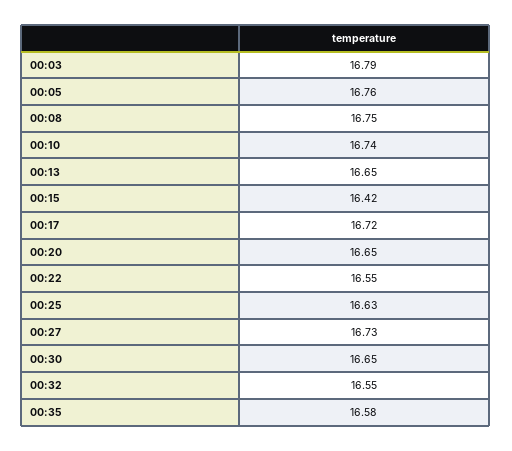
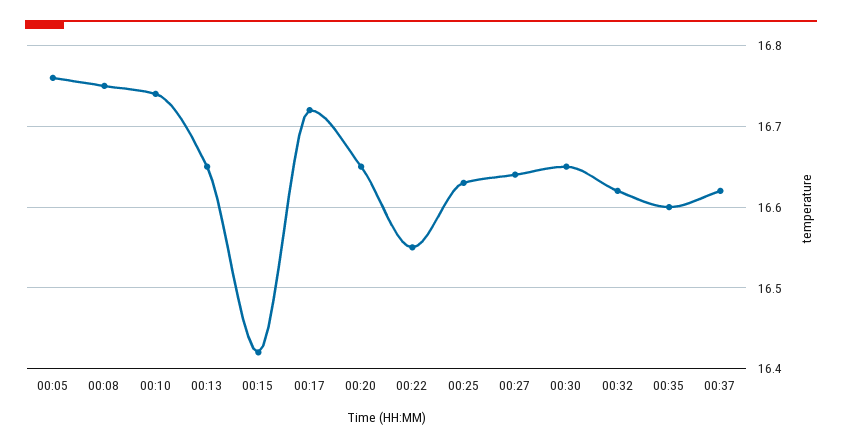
00:03: 16.79 -> none
00:27: 16.73 -> 16.64
00:32: 16.55 -> 16.62
00:35: 16.58 -> 16.6
00:37: none -> 16.62

